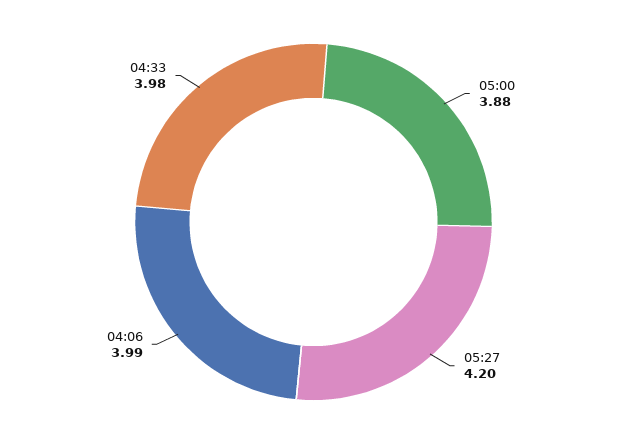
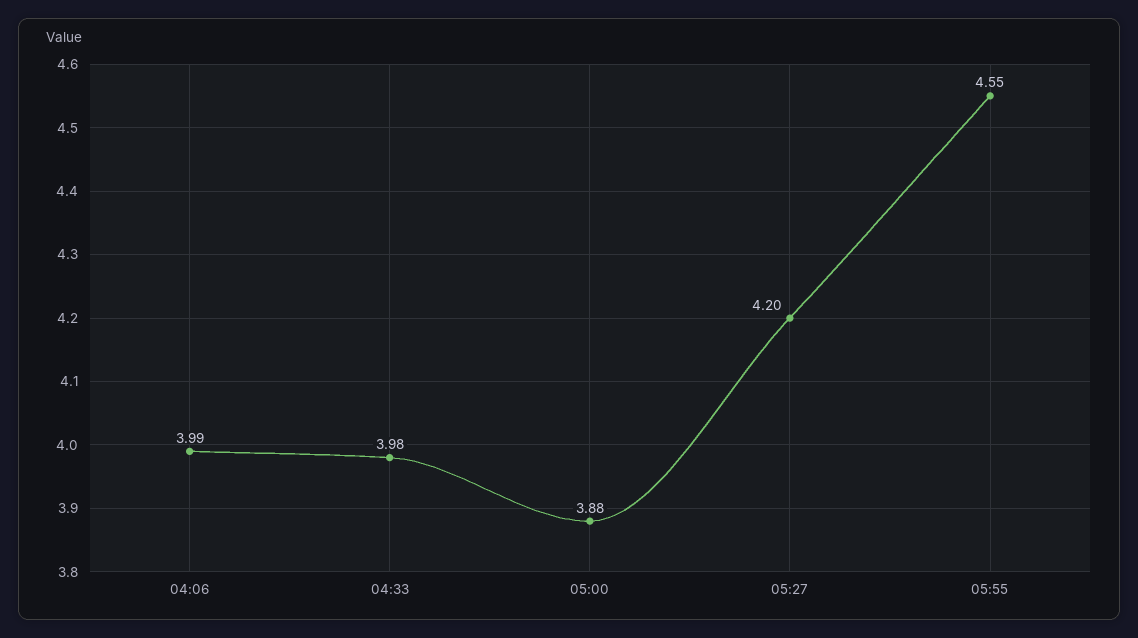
05:55: none -> 4.55

